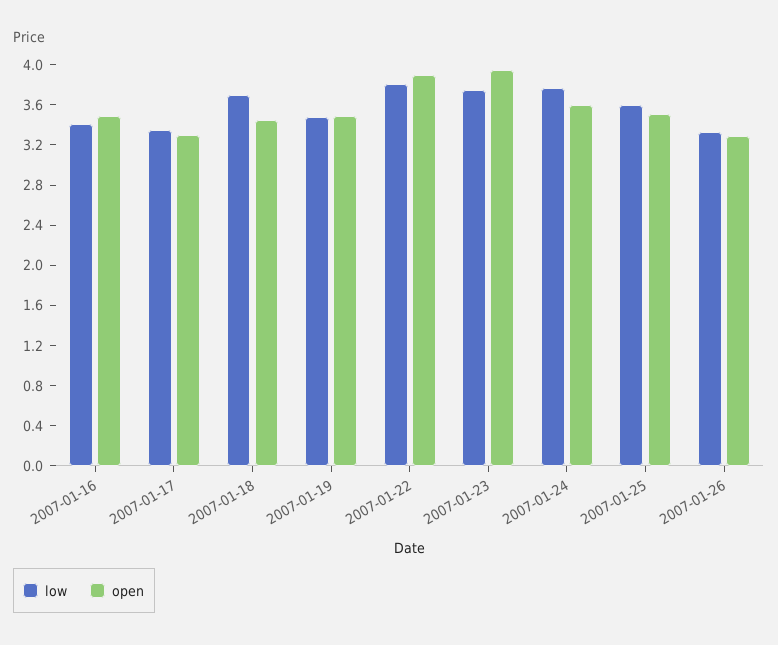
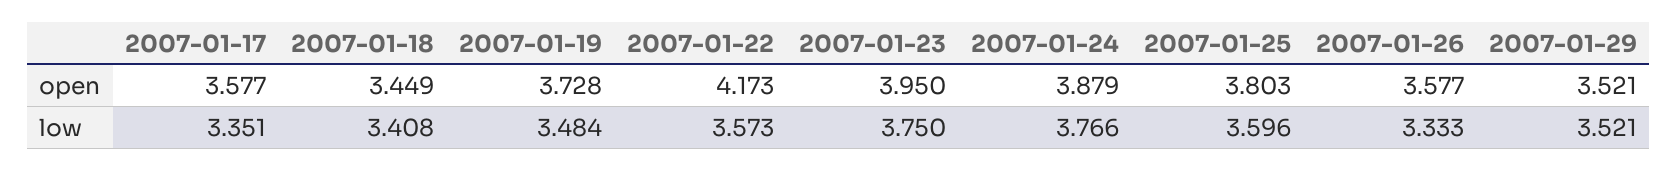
low, 2007-01-16: 3.4 -> none
open, 2007-01-16: 3.5 -> none
open, 2007-01-17: 3.3 -> 3.577
low, 2007-01-18: 3.7 -> 3.408
open, 2007-01-19: 3.5 -> 3.728
low, 2007-01-22: 3.8 -> 3.573
open, 2007-01-22: 3.9 -> 4.173
open, 2007-01-24: 3.6 -> 3.879
open, 2007-01-25: 3.5 -> 3.803
open, 2007-01-26: 3.3 -> 3.577
open, 2007-01-29: none -> 3.521
low, 2007-01-29: none -> 3.521

